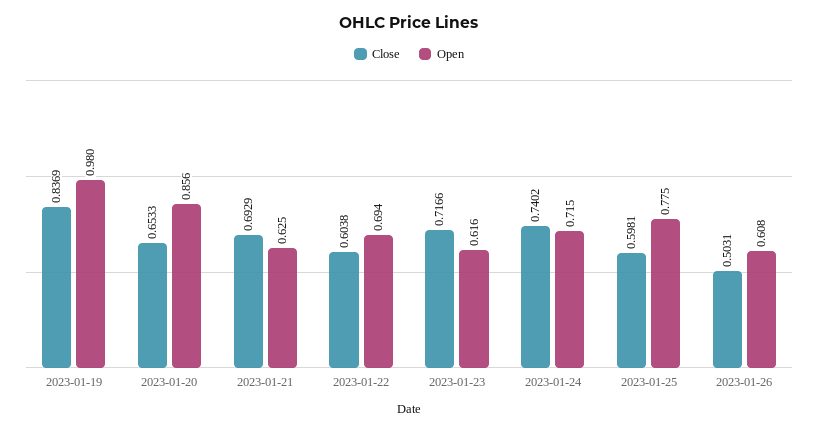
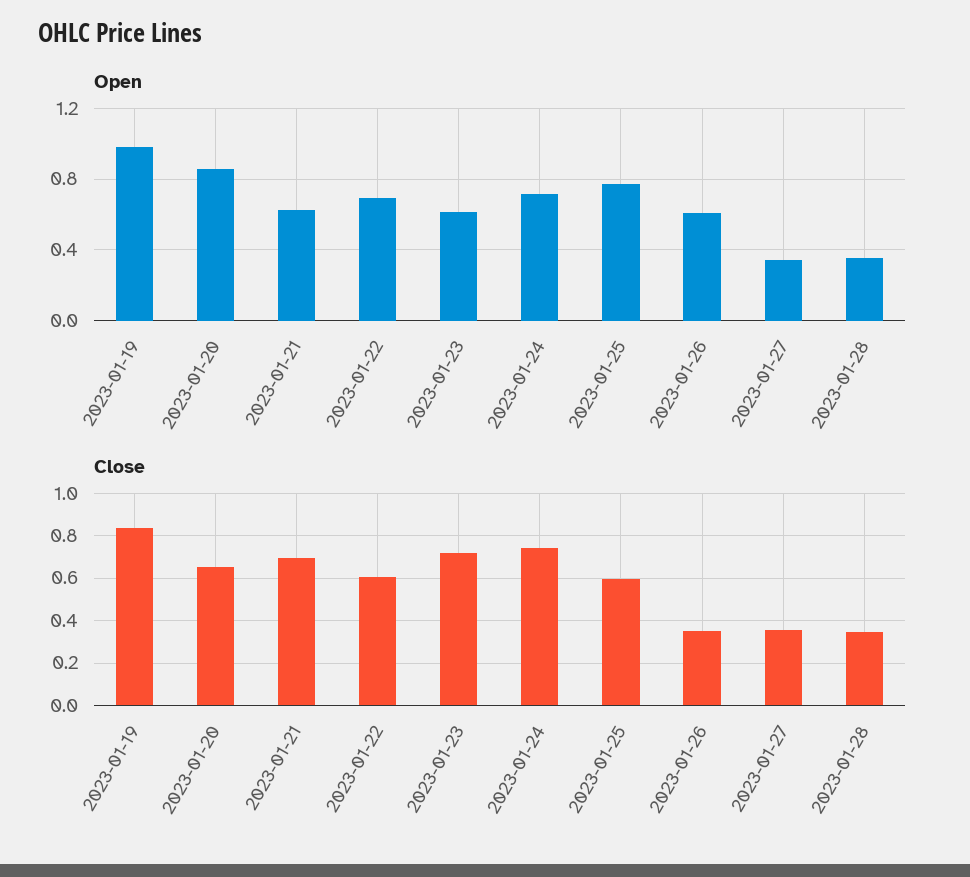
Close, 2023-01-26: 0.5031 -> 0.35
Open, 2023-01-27: none -> 0.35
Open, 2023-01-28: none -> 0.35
Close, 2023-01-27: none -> 0.35
Close, 2023-01-28: none -> 0.35

